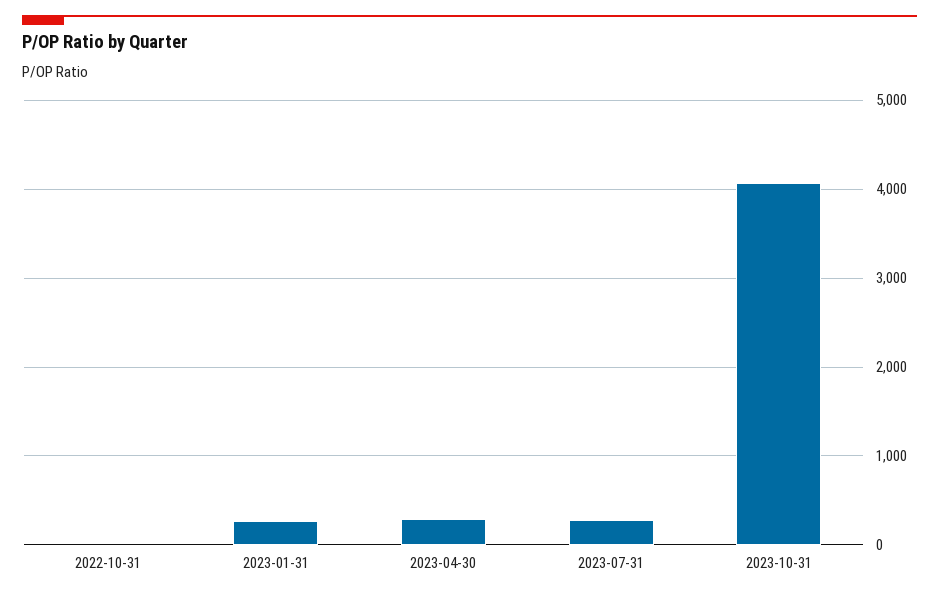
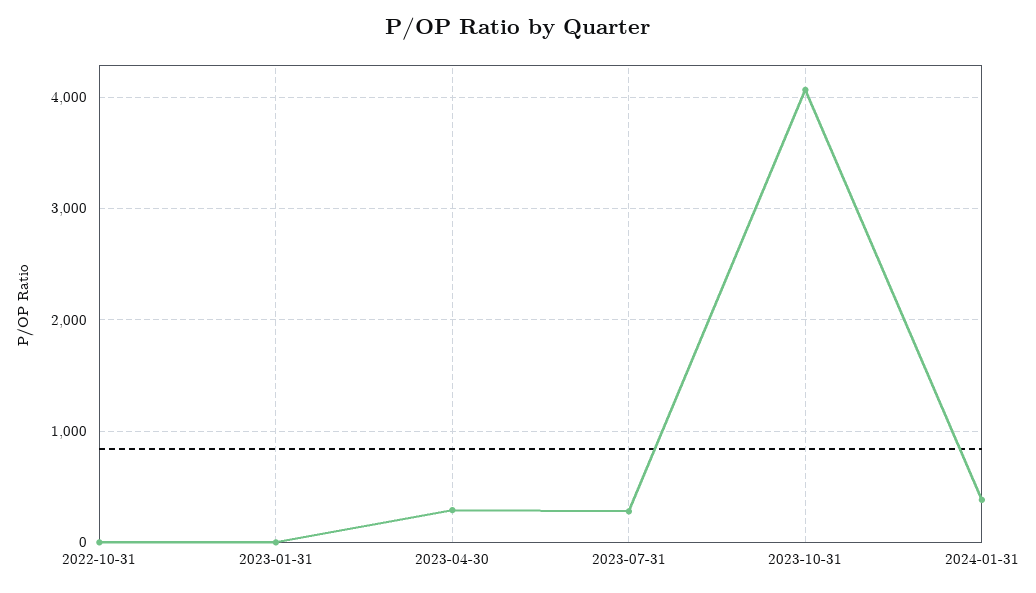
2023-01-31: 300 -> 0
2024-01-31: none -> 400

